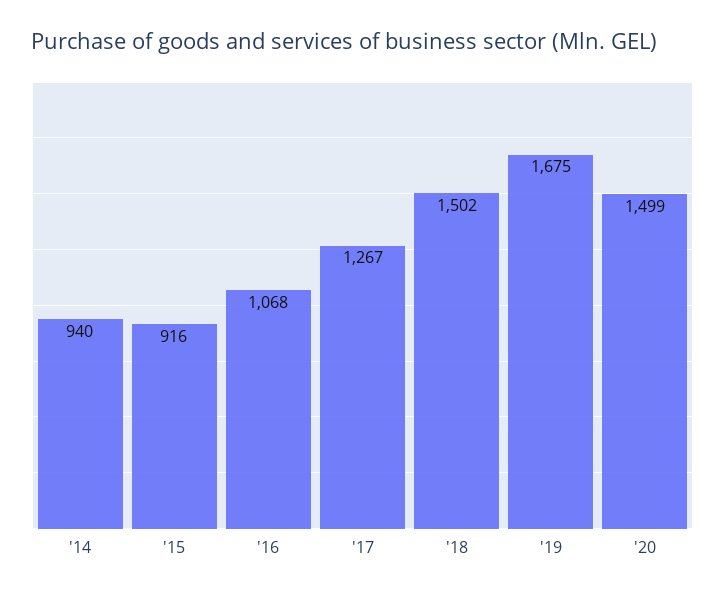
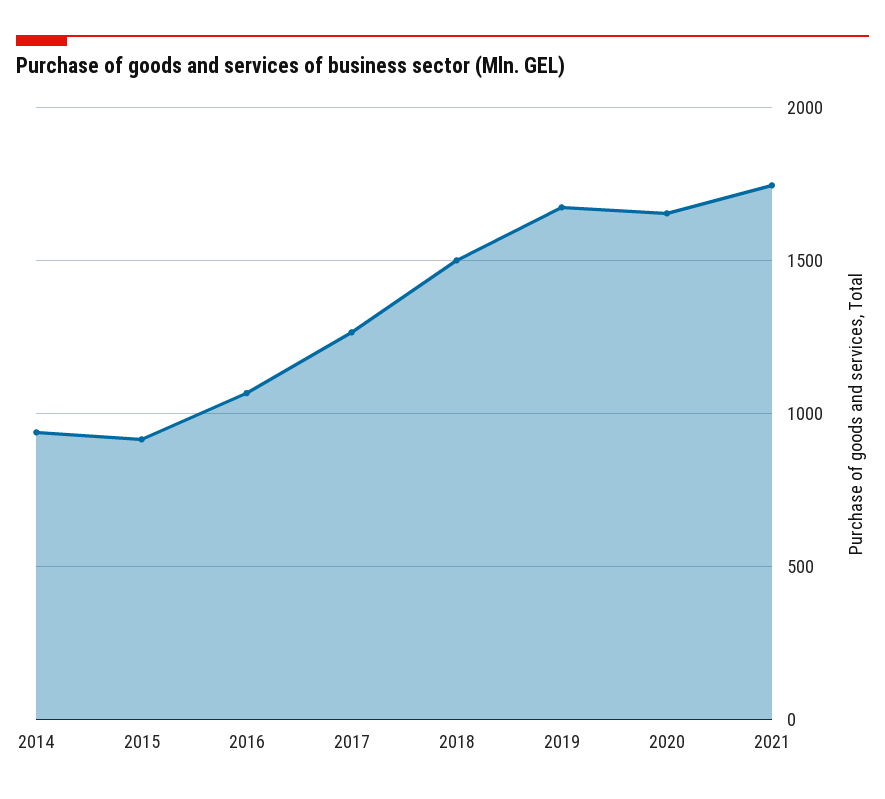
'20: 1499 -> 1650
2021: none -> 1750

